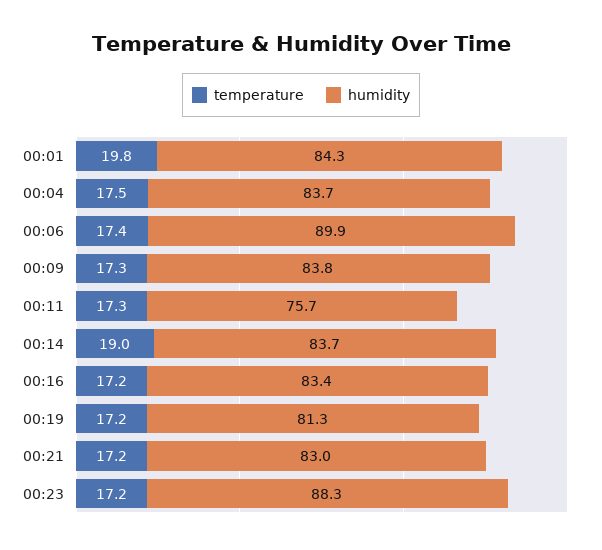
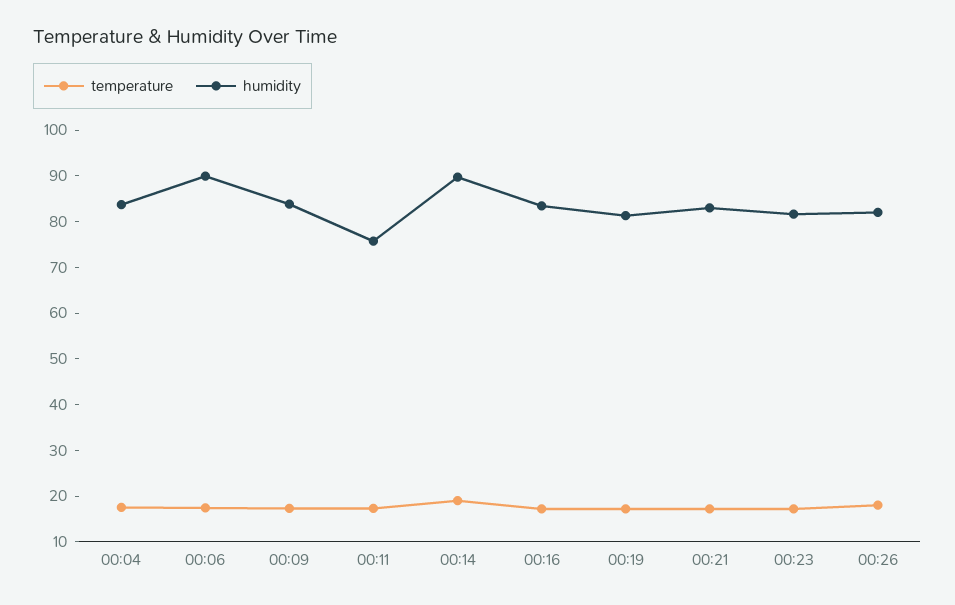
temperature, 00:01: 19.8 -> none
humidity, 00:01: 84.3 -> none
humidity, 00:14: 83.7 -> 90
humidity, 00:23: 88.3 -> 82
temperature, 00:26: none -> 18
humidity, 00:26: none -> 82

